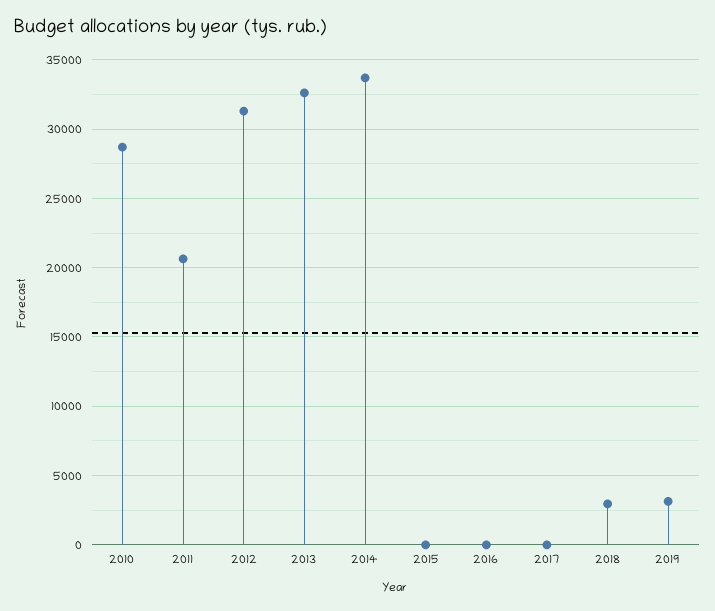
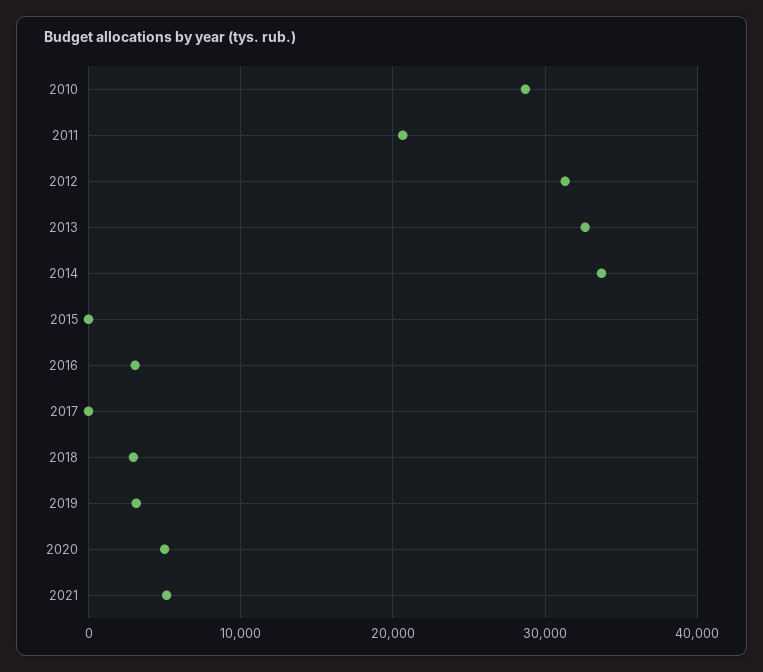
2016: 0 -> 3000
2020: none -> 5000
2021: none -> 5000

